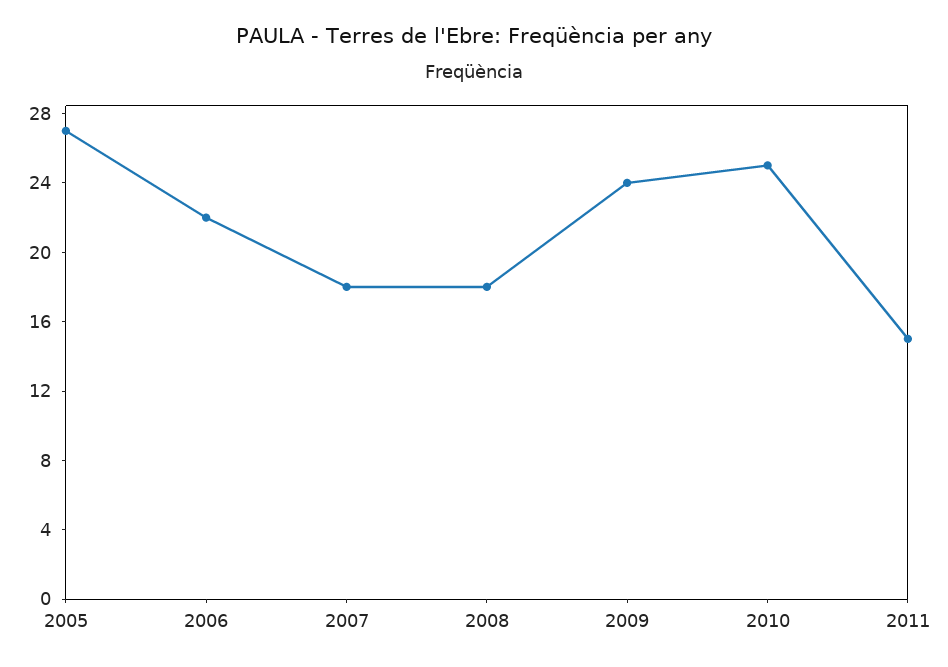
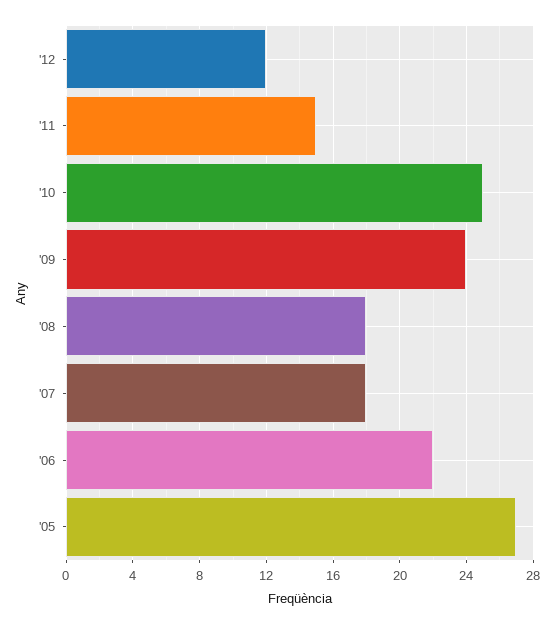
'12: none -> 12

